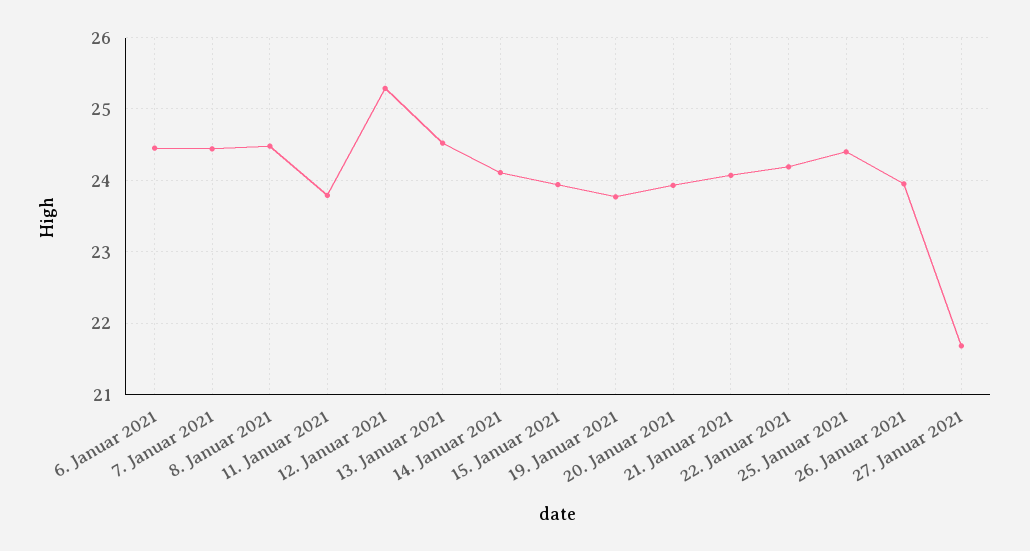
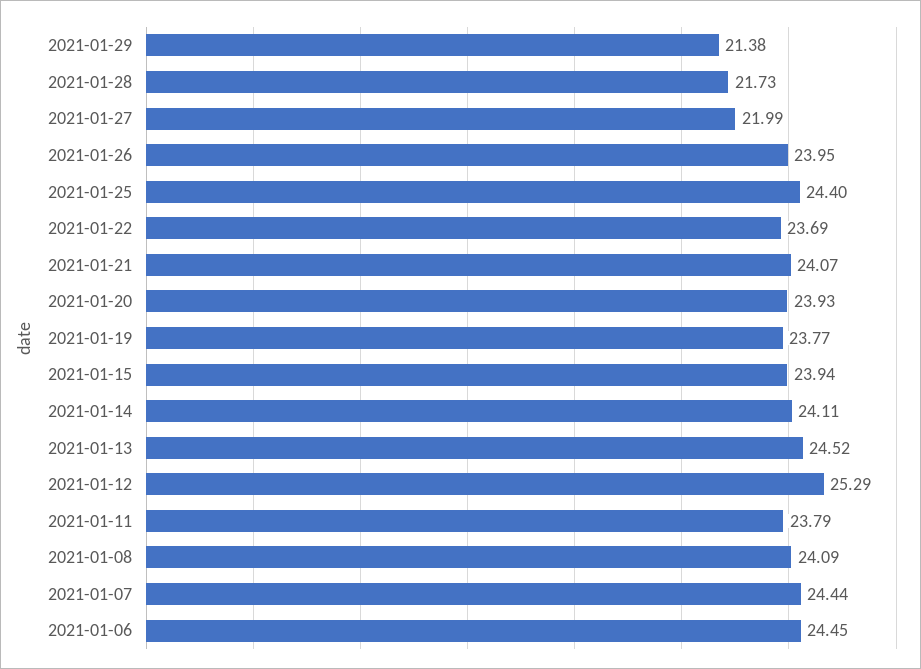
8. Januar 2021: 24.5 -> 24.09
22. Januar 2021: 24.2 -> 23.69
27. Januar 2021: 21.7 -> 21.99
2021-01-29: none -> 21.38
2021-01-28: none -> 21.73

